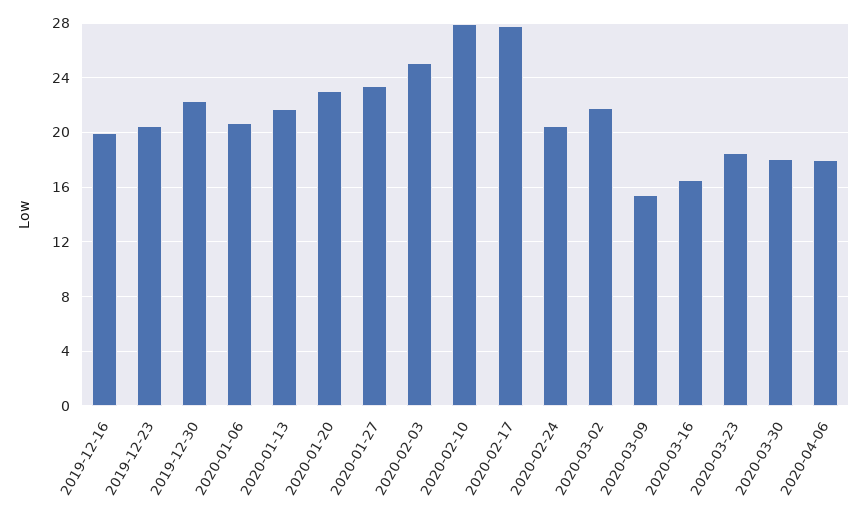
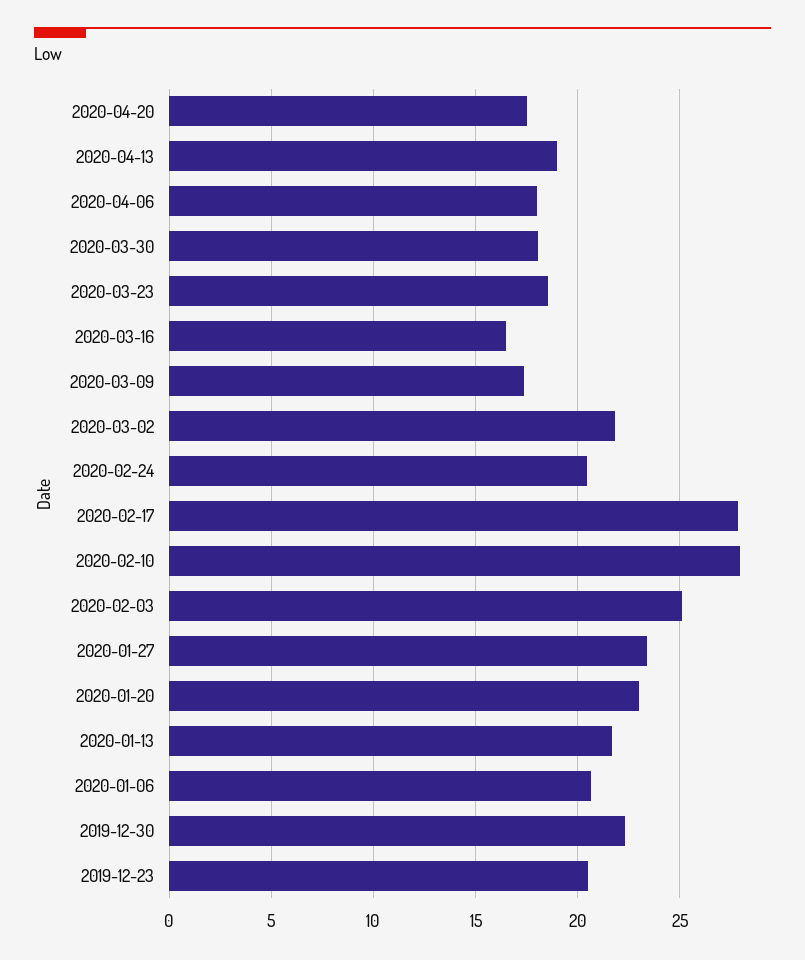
2019-12-16: 20 -> none
2020-03-09: 15.5 -> 17.5
2020-04-20: none -> 17.5
2020-04-13: none -> 19

